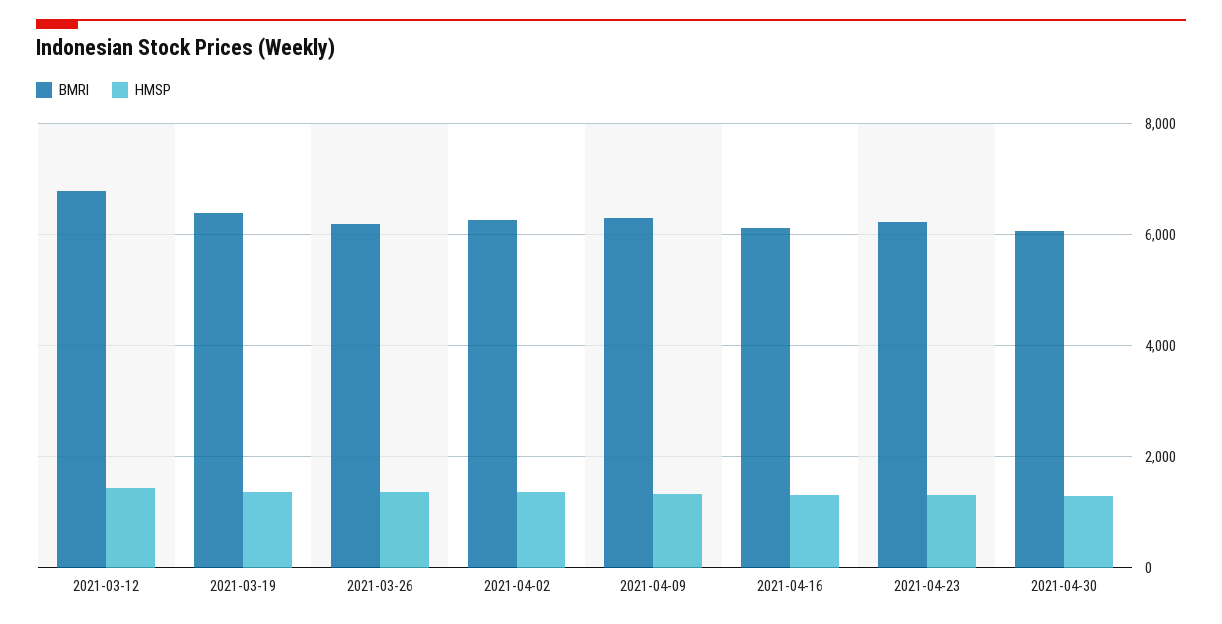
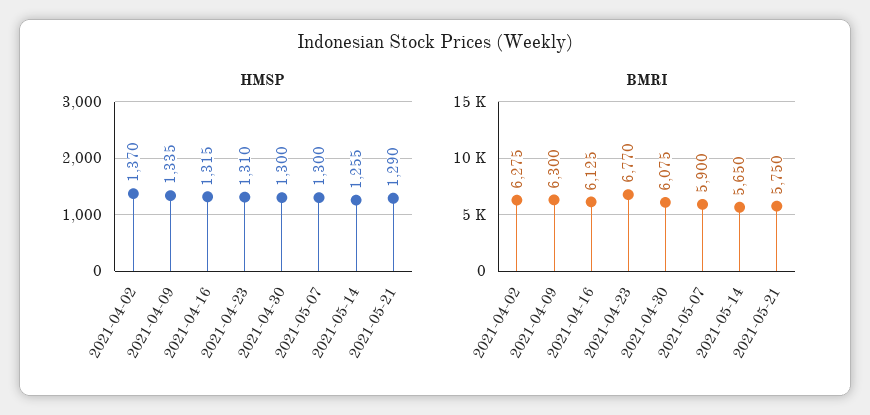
BMRI, 2021-03-12: 6800 -> none
HMSP, 2021-03-12: 1400 -> none
BMRI, 2021-03-19: 6400 -> none
HMSP, 2021-03-19: 1400 -> none
BMRI, 2021-03-26: 6200 -> none
HMSP, 2021-03-26: 1400 -> none
BMRI, 2021-04-23: 6200 -> 6770
HMSP, 2021-05-07: none -> 1300
HMSP, 2021-05-14: none -> 1255
HMSP, 2021-05-21: none -> 1290
BMRI, 2021-05-07: none -> 5900
BMRI, 2021-05-14: none -> 5650
BMRI, 2021-05-21: none -> 5750

